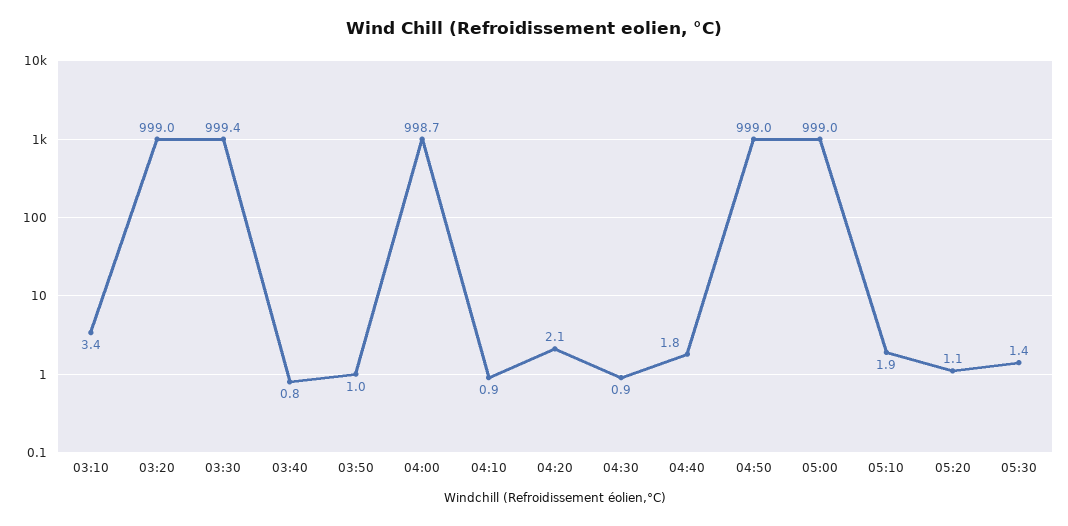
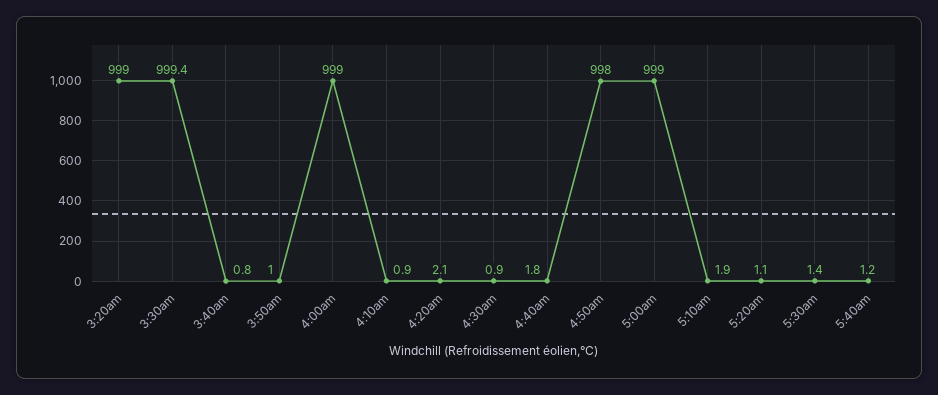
03:10: 3.4 -> none
04:00: 998.7 -> 999
04:50: 999 -> 998
5:40am: none -> 1.2

